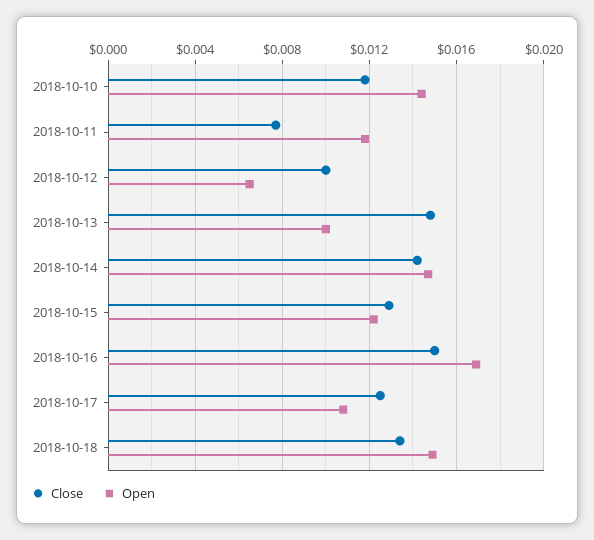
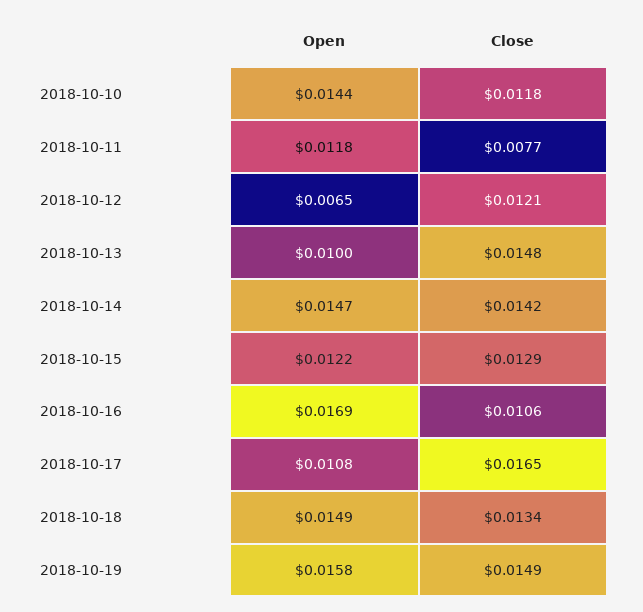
Close, 2018-10-12: 0.01 -> 0.0121
Close, 2018-10-16: 0.015 -> 0.0106
Close, 2018-10-17: 0.0125 -> 0.0165
Open, 2018-10-19: none -> 0.0158
Close, 2018-10-19: none -> 0.0149

